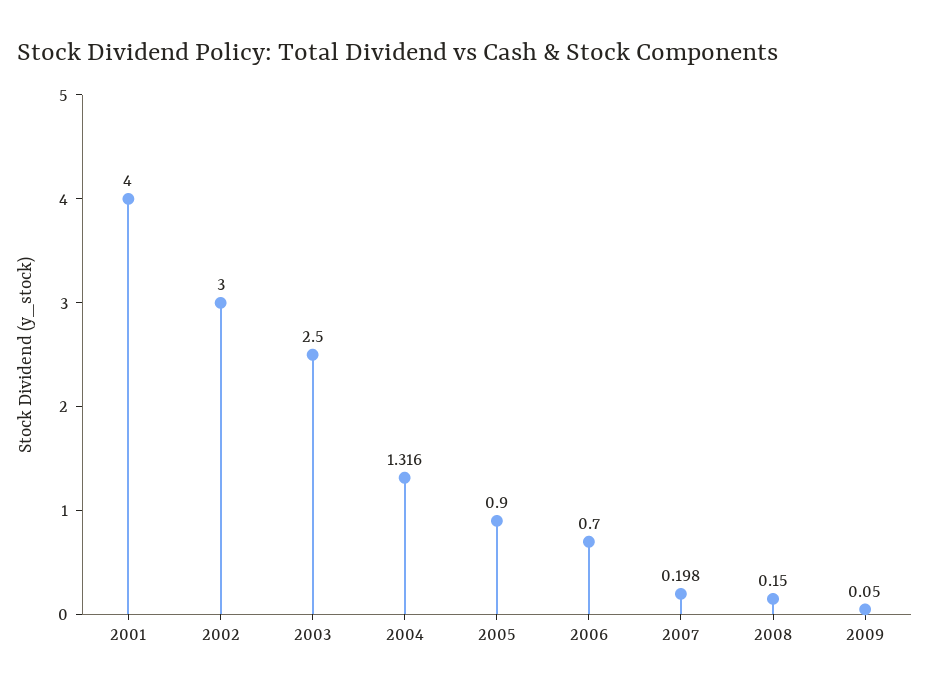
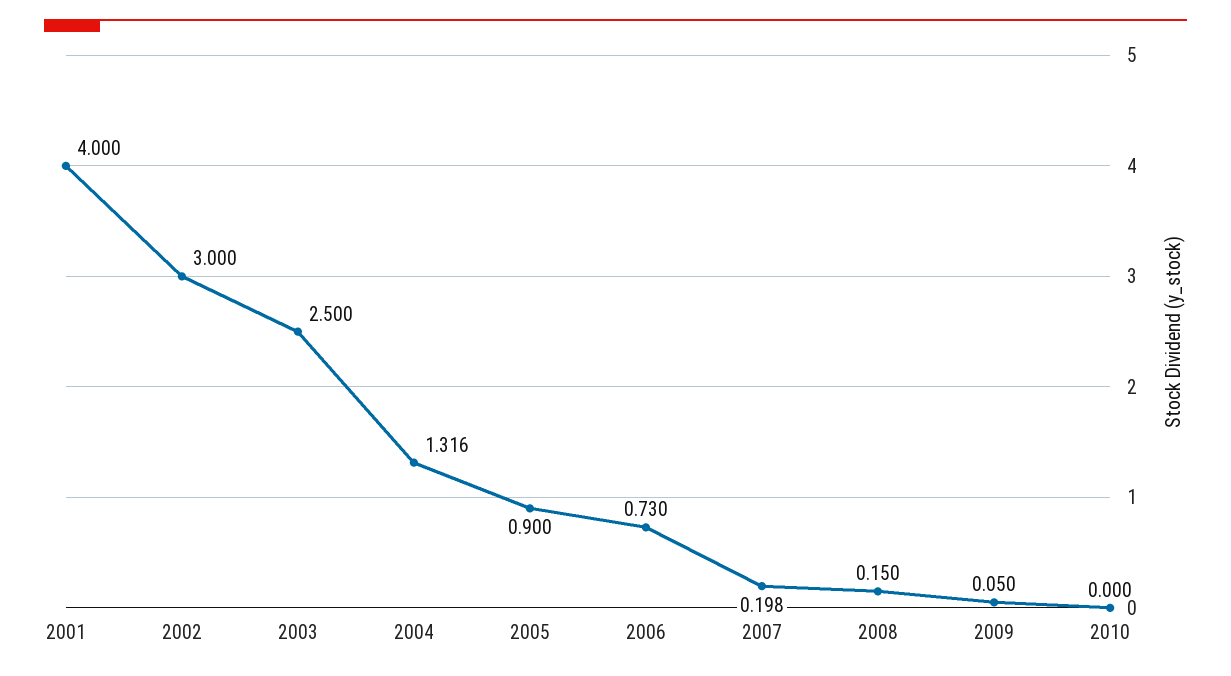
2006: 0.7 -> 0.73
2010: none -> 0

